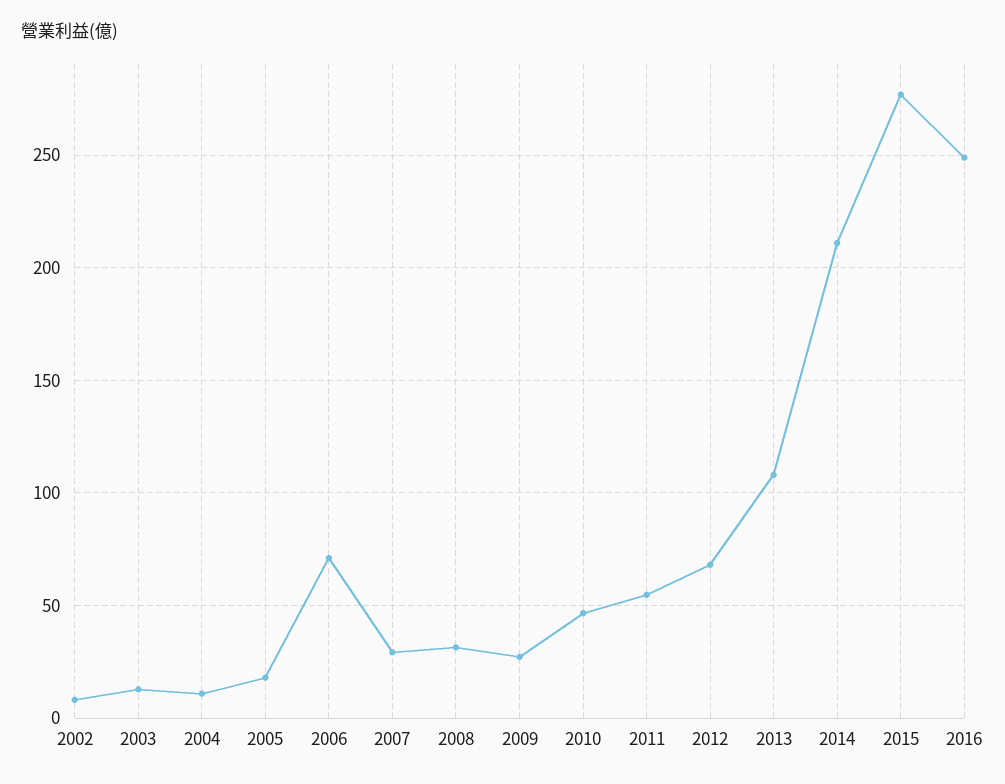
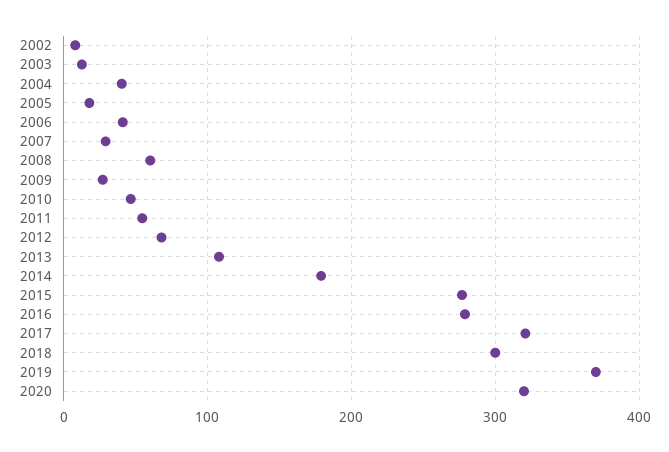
2004: 10 -> 40
2006: 70 -> 40
2008: 30 -> 60
2014: 210 -> 180
2016: 250 -> 280
2017: none -> 320
2018: none -> 300
2019: none -> 370
2020: none -> 320

